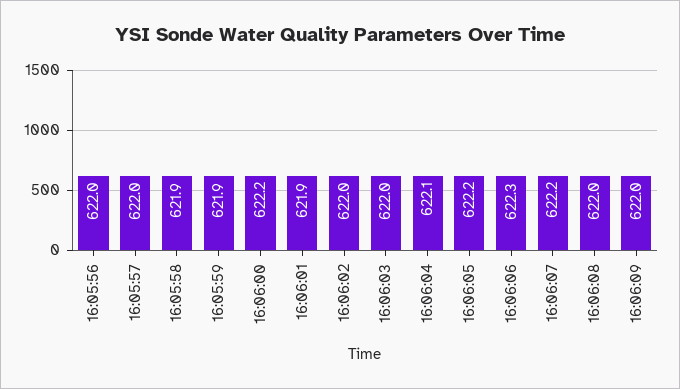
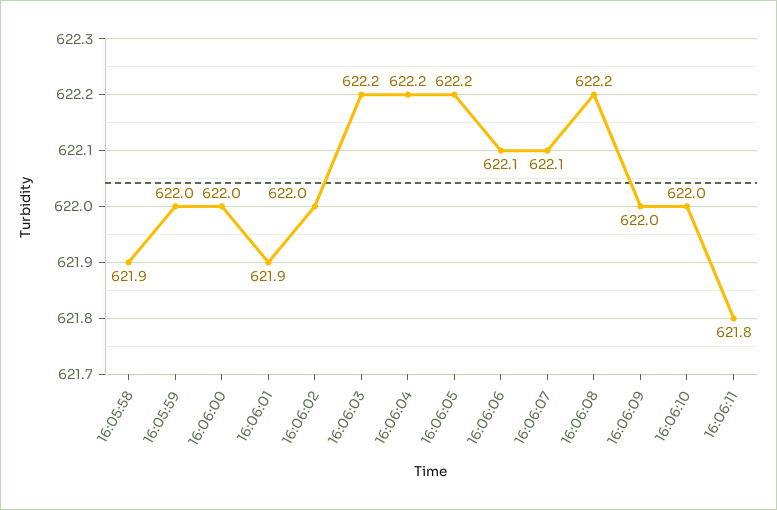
16:05:56: 622 -> none
16:05:57: 622 -> none
16:05:59: 621.9 -> 622
16:06:00: 622.2 -> 622
16:06:03: 622 -> 622.2
16:06:04: 622.1 -> 622.2
16:06:06: 622.3 -> 622.1
16:06:07: 622.2 -> 622.1
16:06:08: 622 -> 622.2
16:06:10: none -> 622
16:06:11: none -> 621.8

